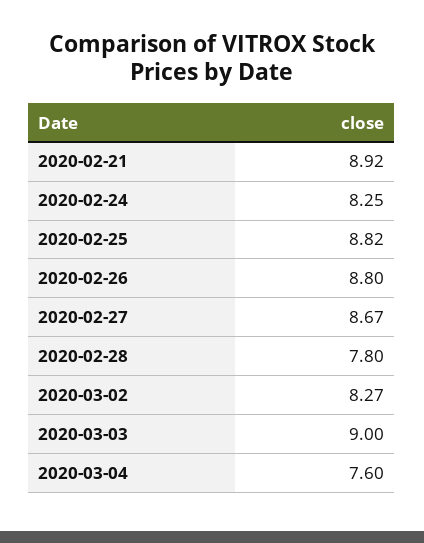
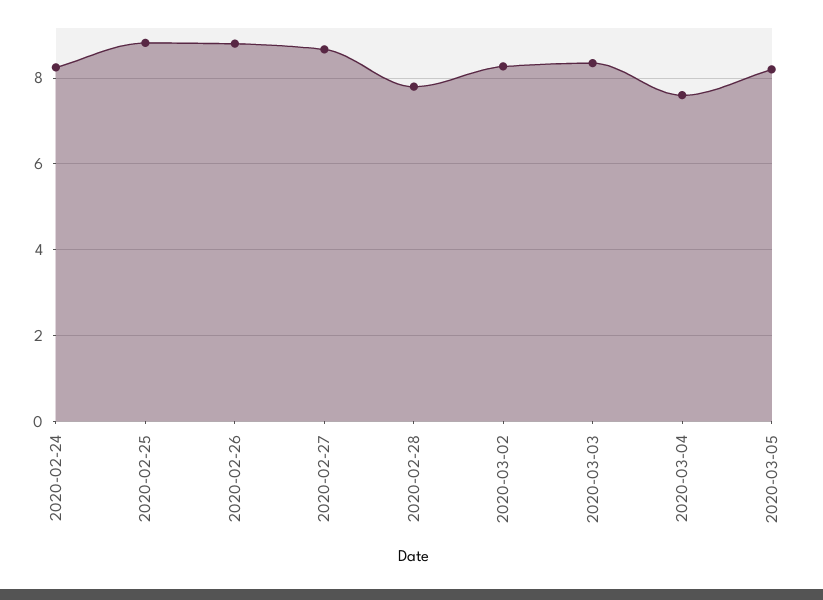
2020-02-21: 8.92 -> none
2020-03-03: 9 -> 8.4
2020-03-05: none -> 8.2

